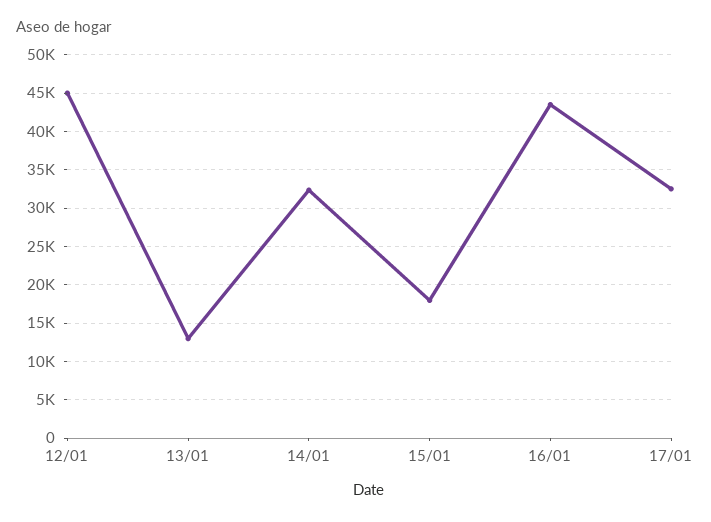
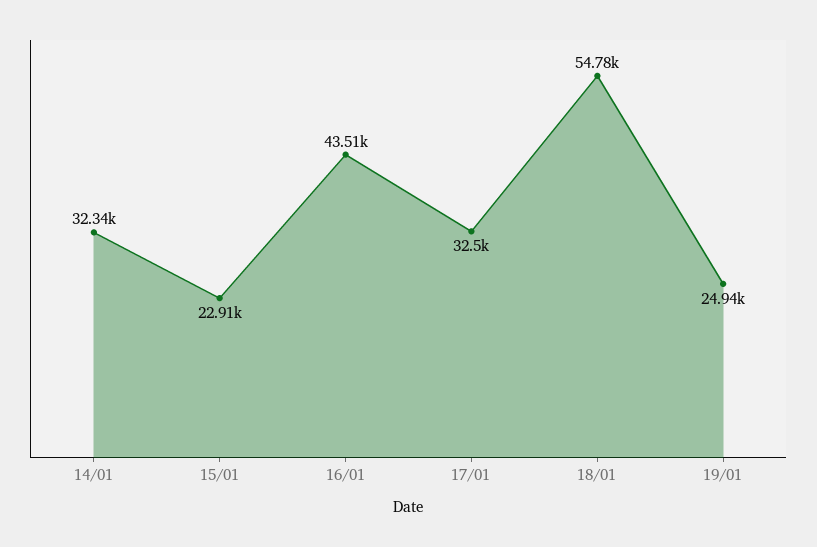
12/01: 45000 -> none
13/01: 13000 -> none
15/01: 18000 -> 22910
18/01: none -> 54780
19/01: none -> 24940

